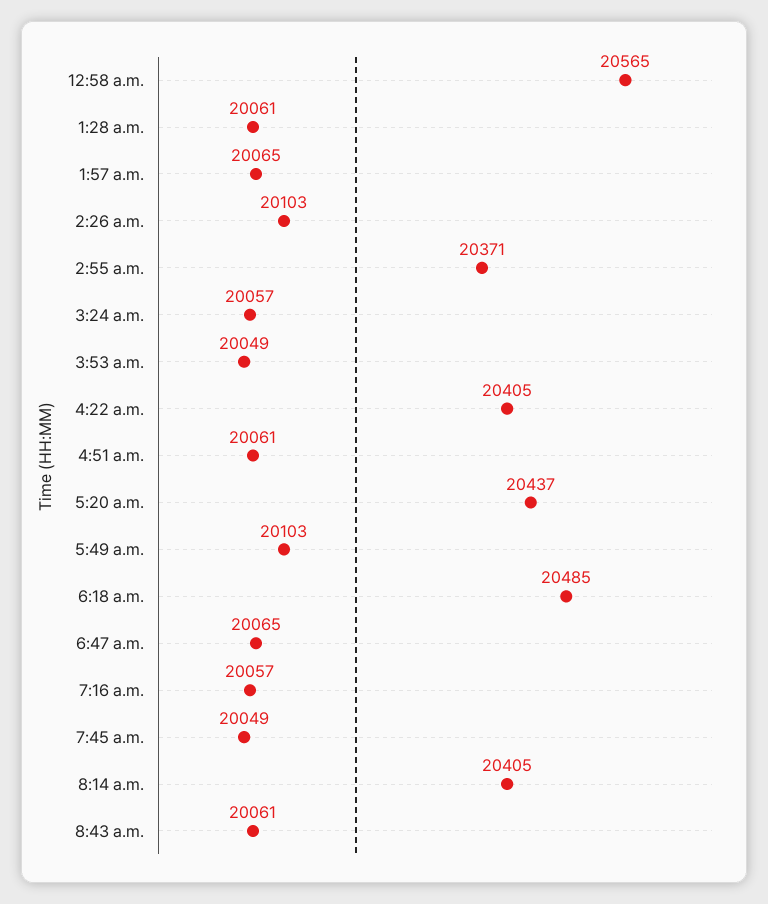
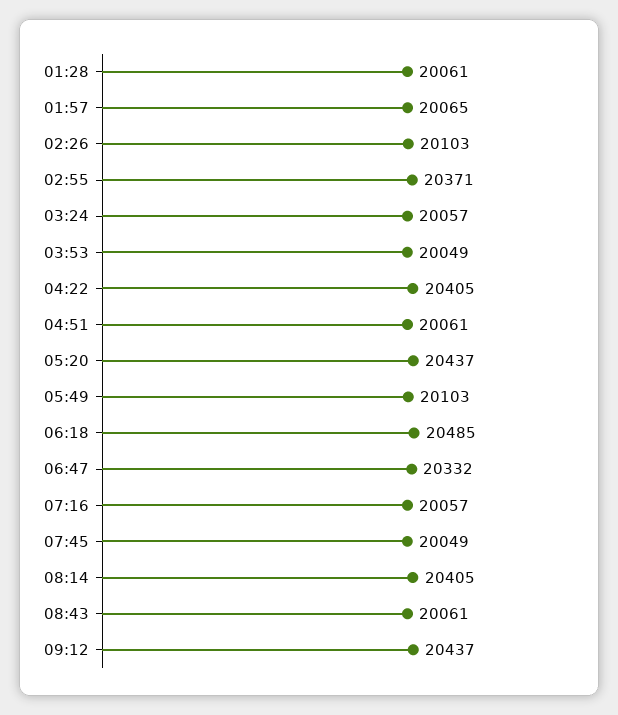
12:58 a.m.: 20565 -> none
6:47 a.m.: 20065 -> 20332
09:12: none -> 20437

